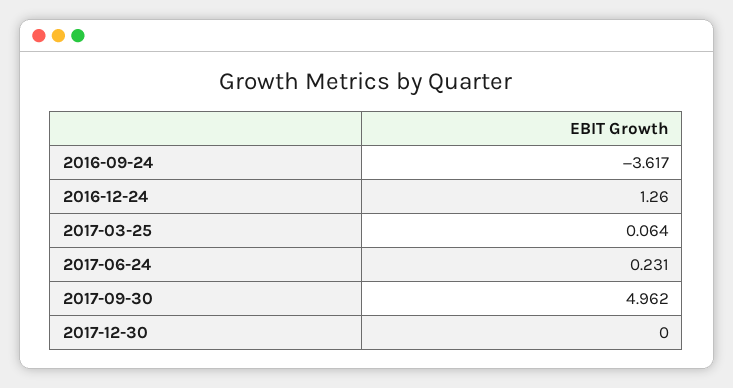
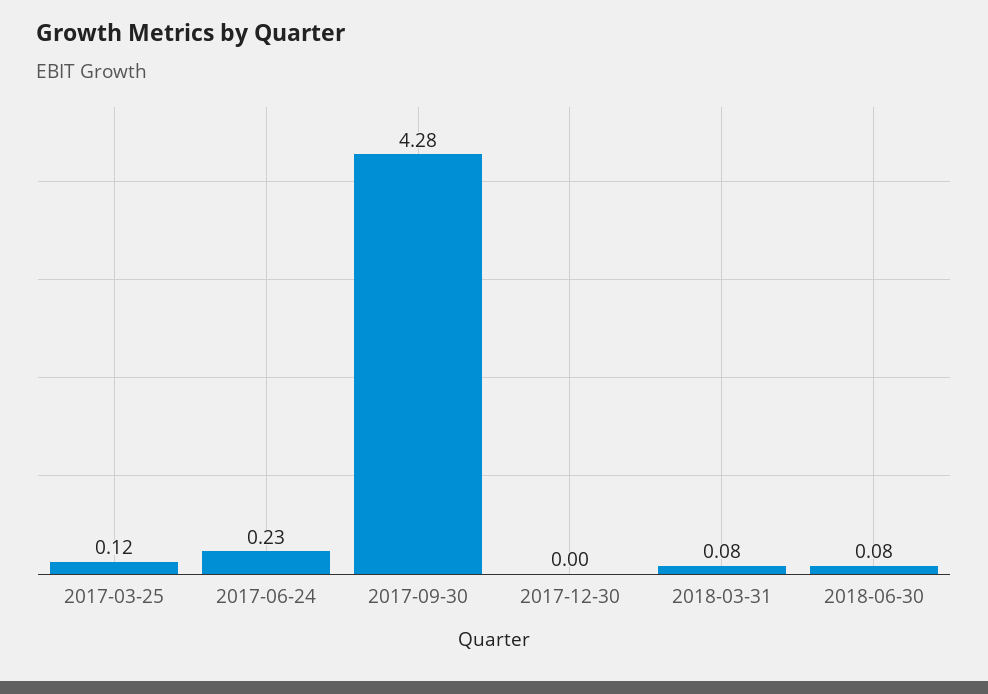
2016-09-24: -3.617 -> none
2016-12-24: 1.26 -> none
2017-03-25: 0.064 -> 0.12
2017-09-30: 4.962 -> 4.28
2018-03-31: none -> 0.08
2018-06-30: none -> 0.08

